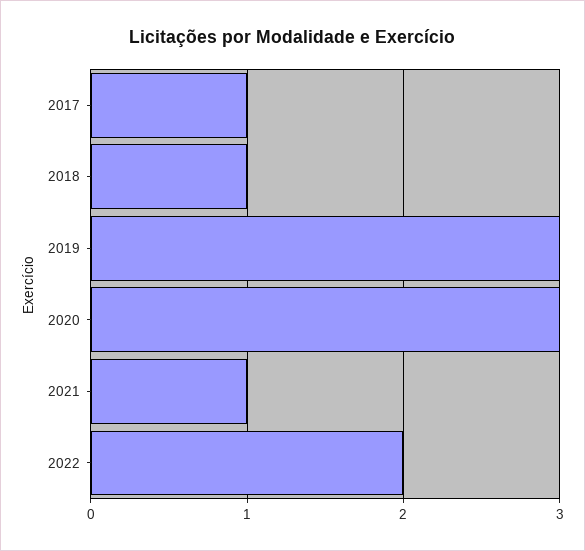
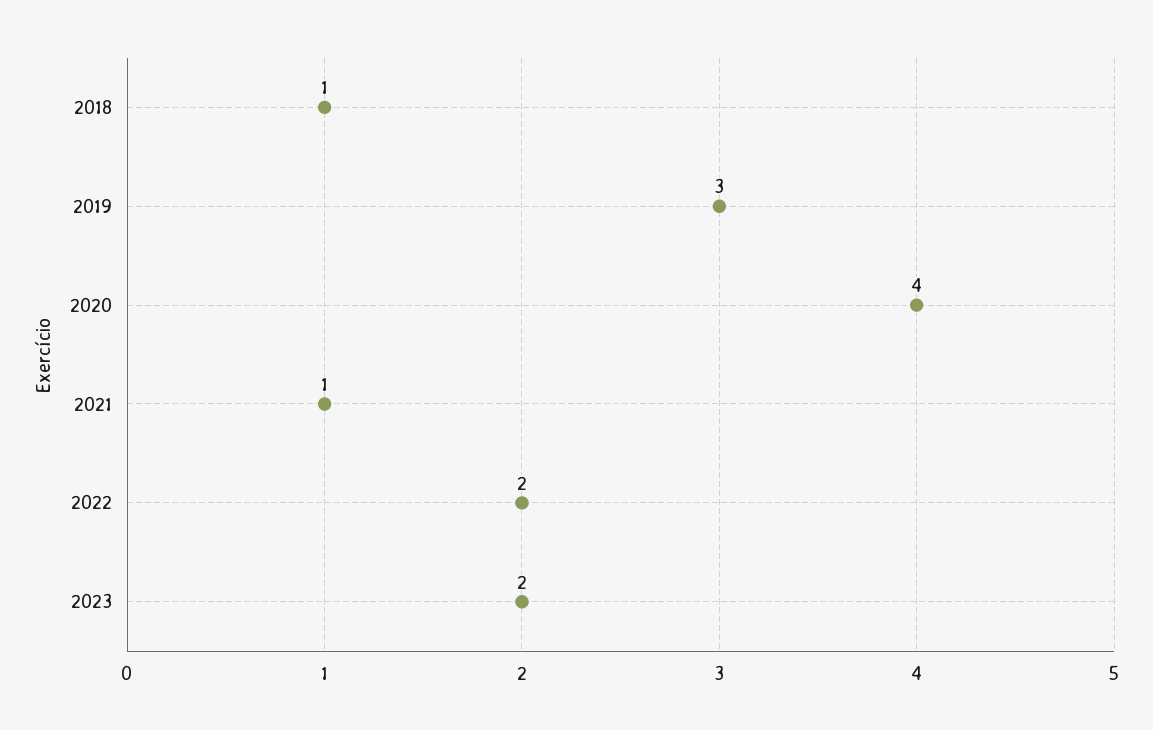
2017: 1 -> none
2020: 3 -> 4
2023: none -> 2

